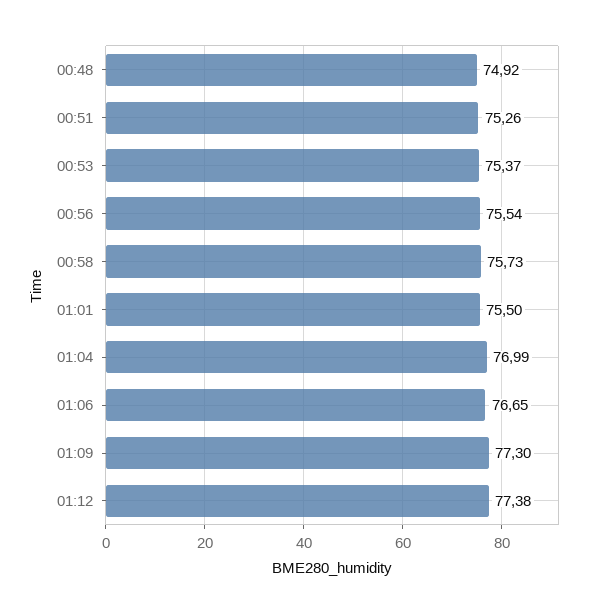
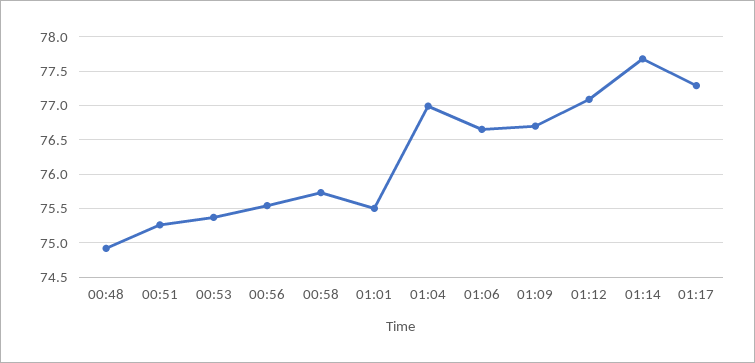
01:09: 77.3 -> 76.7
01:12: 77.38 -> 77.1
01:14: none -> 77.7
01:17: none -> 77.3

